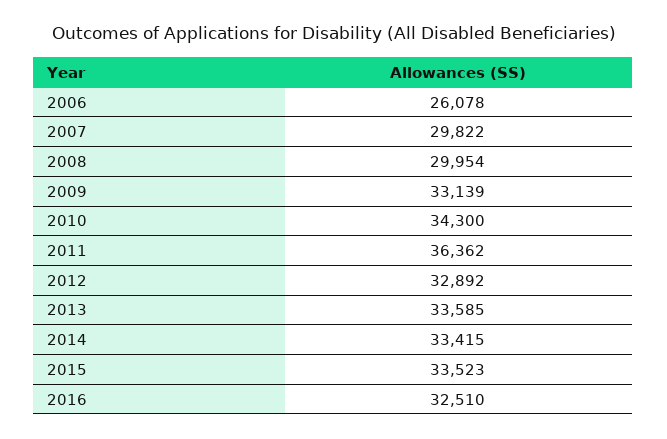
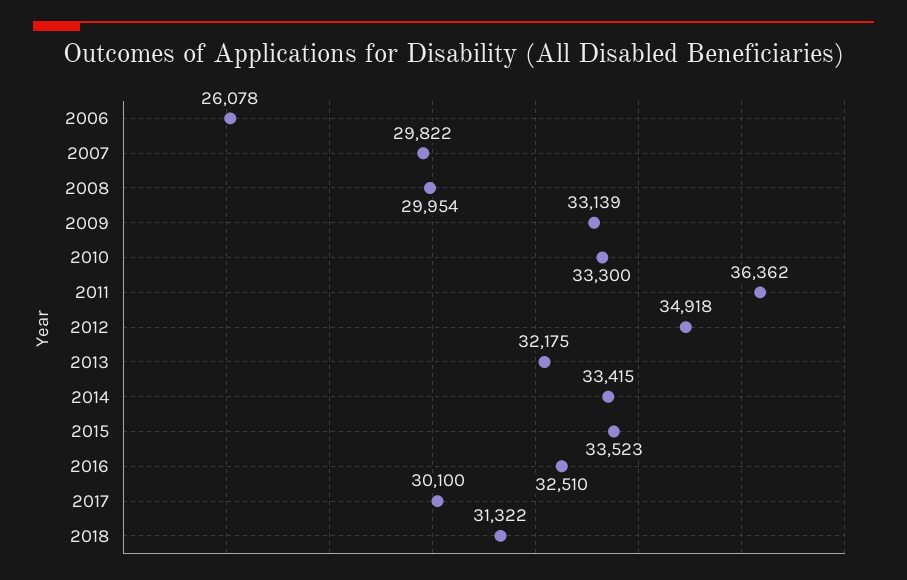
2010: 34300 -> 33300
2012: 32892 -> 34918
2013: 33585 -> 32175
2017: none -> 30100
2018: none -> 31322

